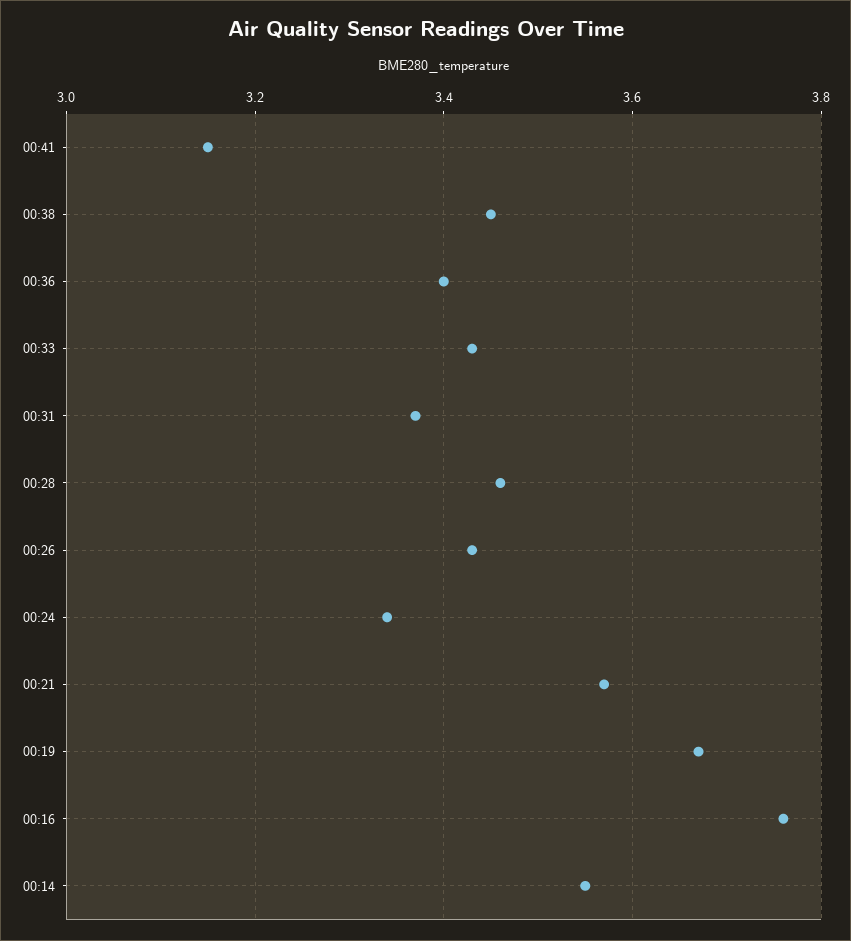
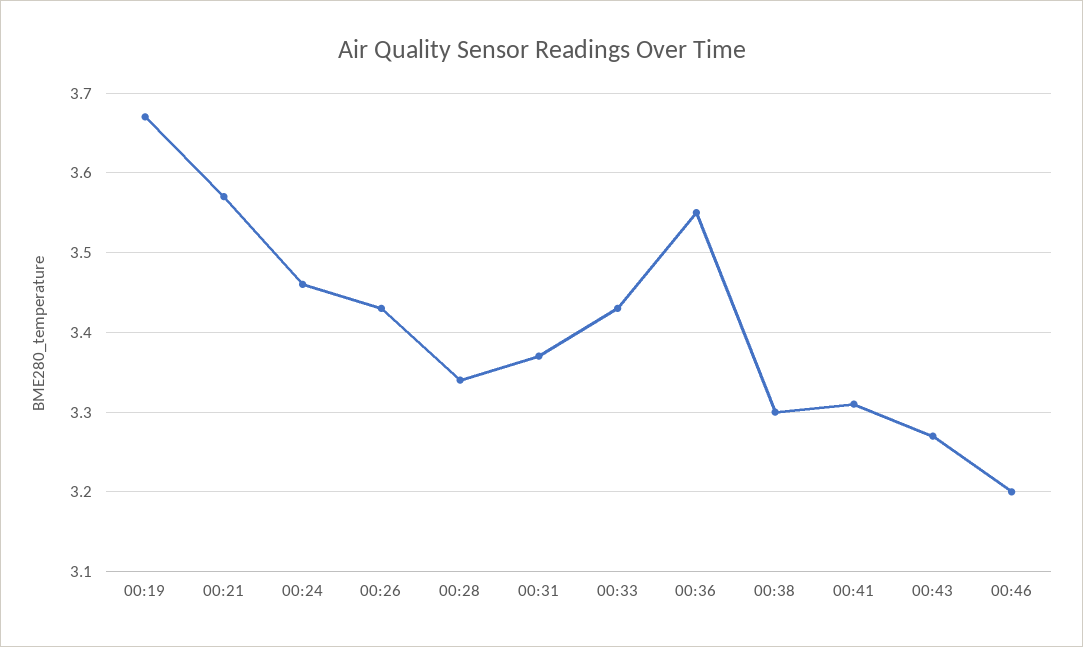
00:41: 3.15 -> 3.31
00:38: 3.45 -> 3.3
00:36: 3.4 -> 3.55
00:28: 3.45 -> 3.34
00:24: 3.35 -> 3.46
00:16: 3.75 -> none
00:14: 3.55 -> none
00:43: none -> 3.27
00:46: none -> 3.2

